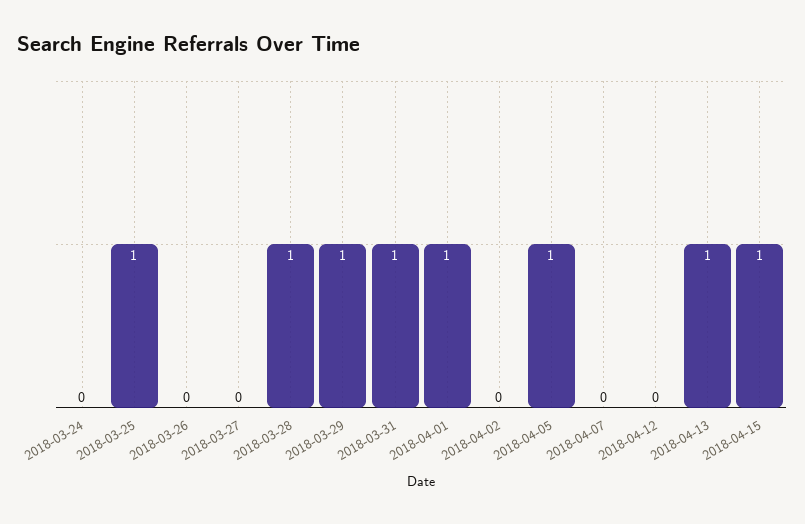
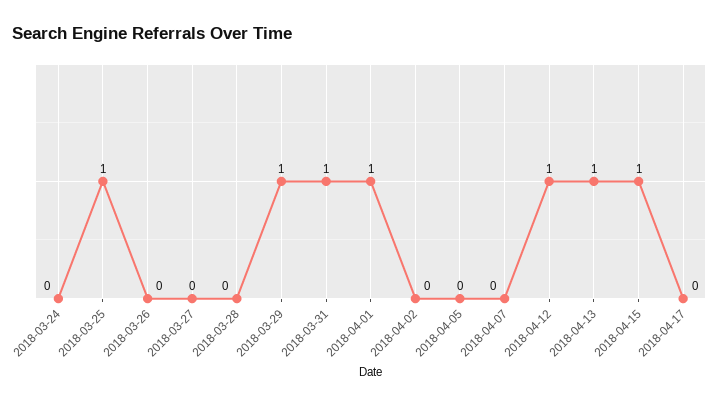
2018-03-28: 1 -> 0
2018-04-05: 1 -> 0
2018-04-12: 0 -> 1
2018-04-17: none -> 0

